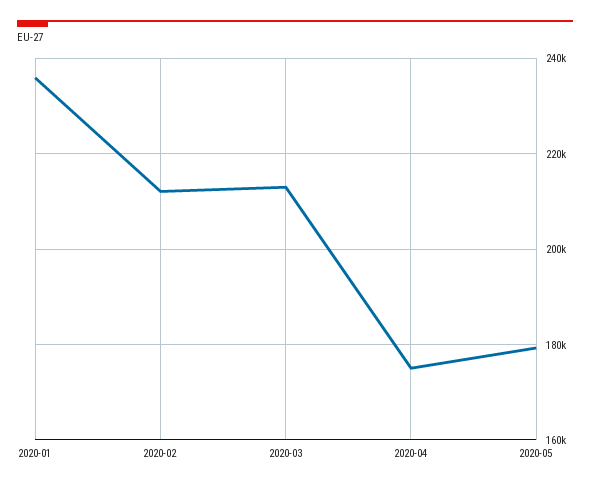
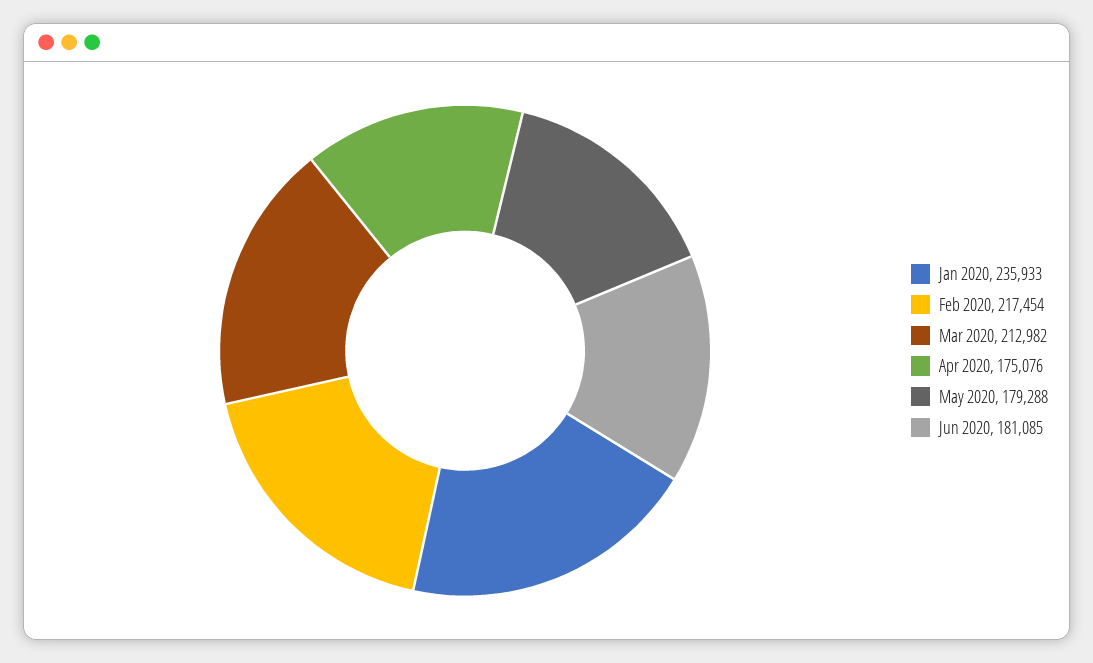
2020-02: 212000 -> 217454
Jun 2020: none -> 181085

